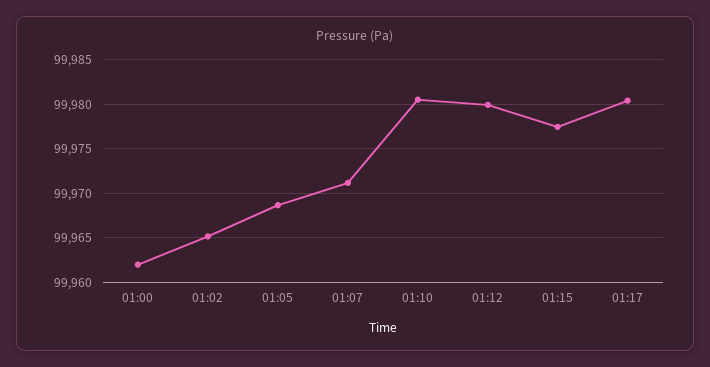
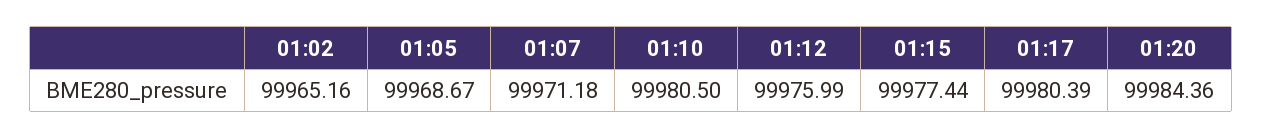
01:00: 99962 -> none
01:12: 99980 -> 99975.99
01:20: none -> 99984.36

